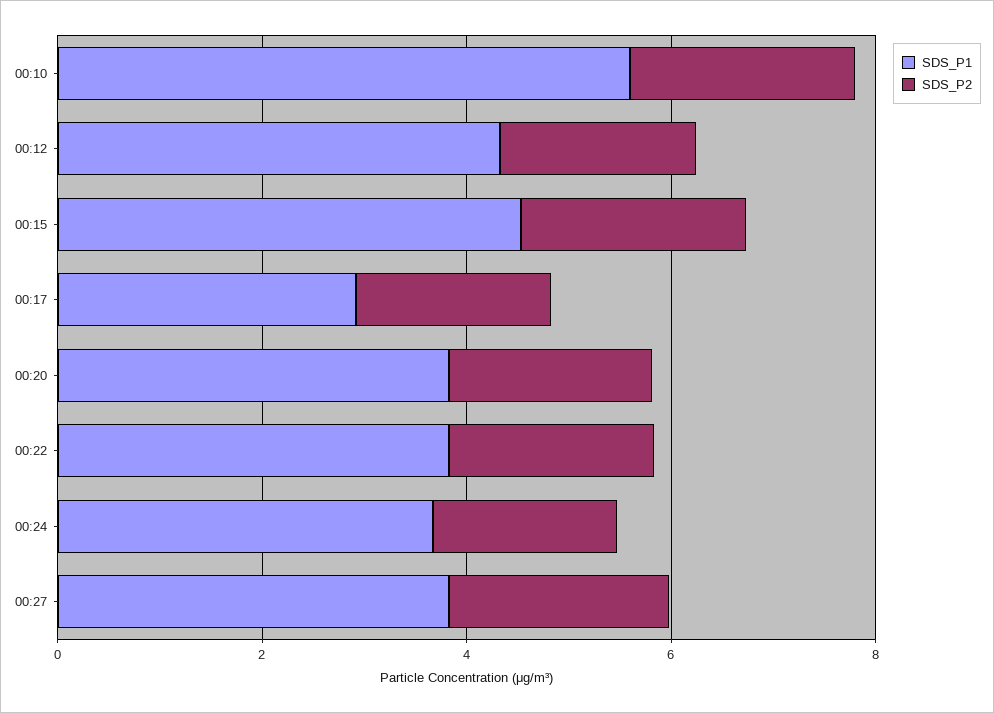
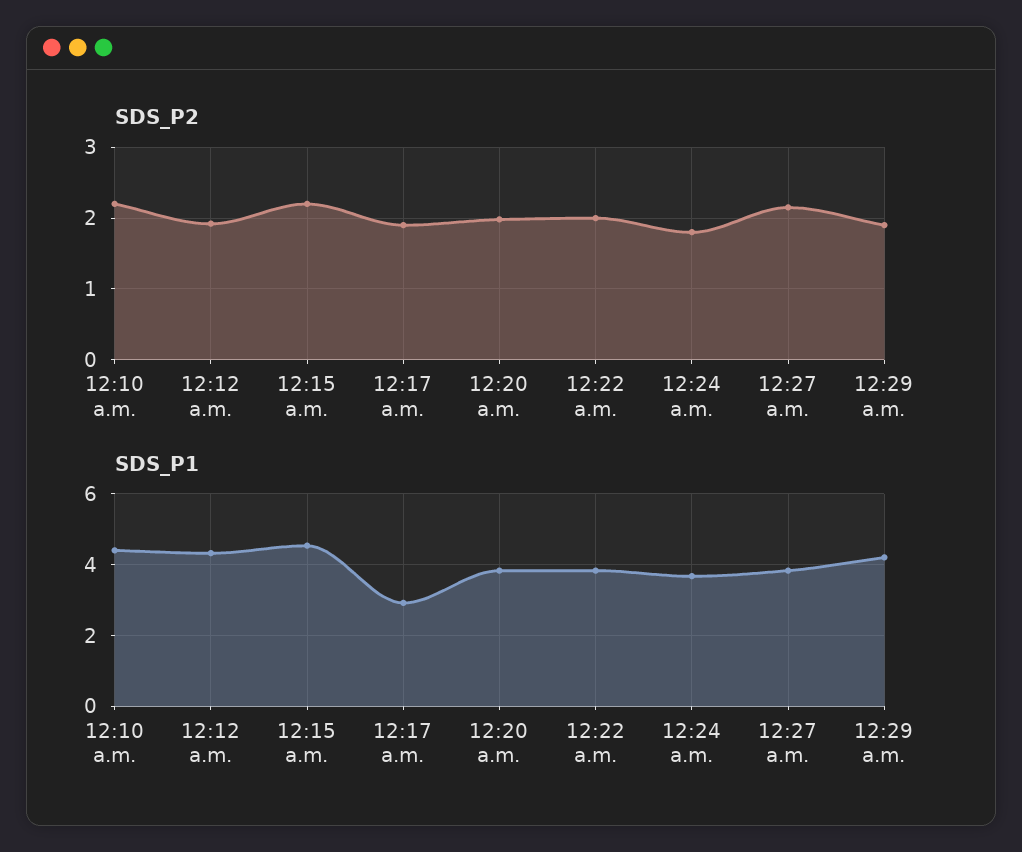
SDS_P1, 00:10: 5.5 -> 4.4
SDS_P2, 12:29 a.m.: none -> 1.9
SDS_P1, 12:29 a.m.: none -> 4.2

